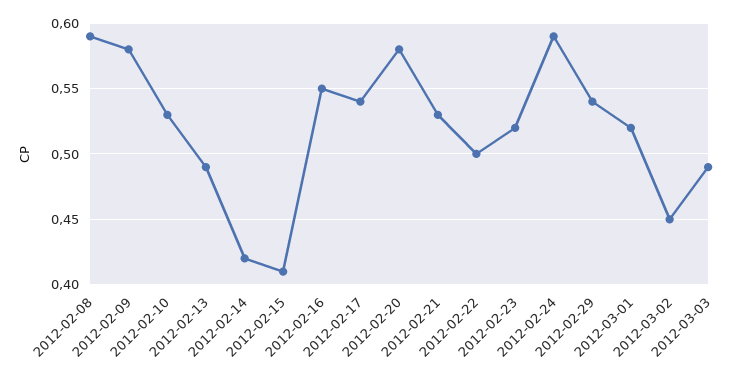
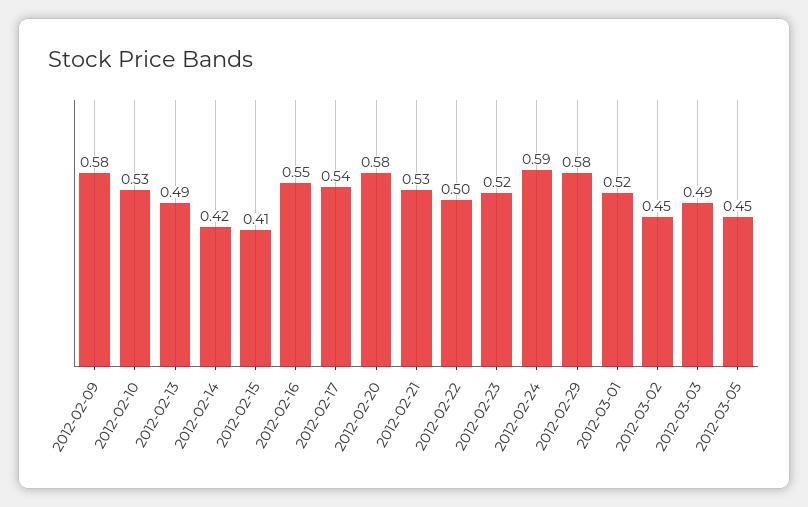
2012-02-08: 0.59 -> none
2012-02-29: 0.54 -> 0.58
2012-03-05: none -> 0.45

